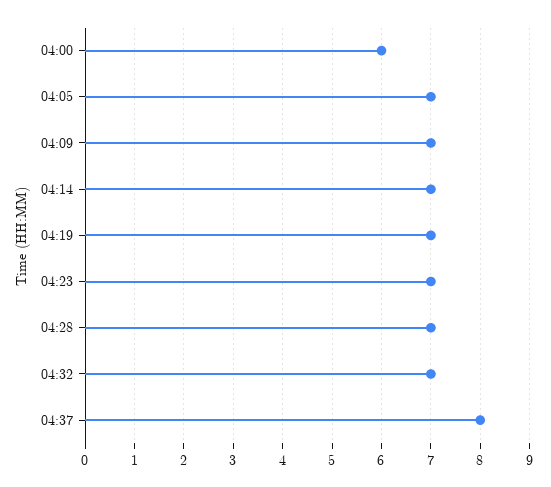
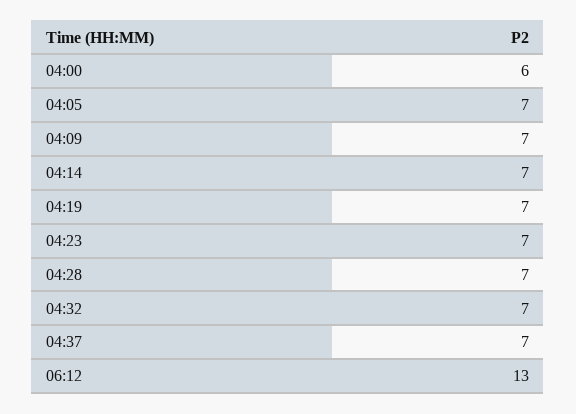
04:37: 8 -> 7
06:12: none -> 13

